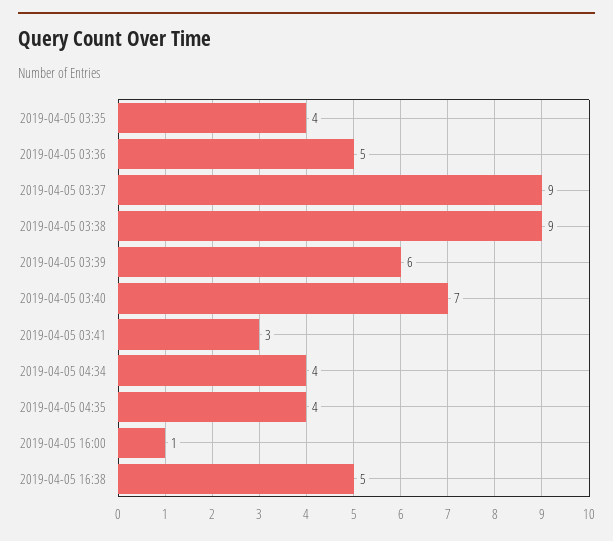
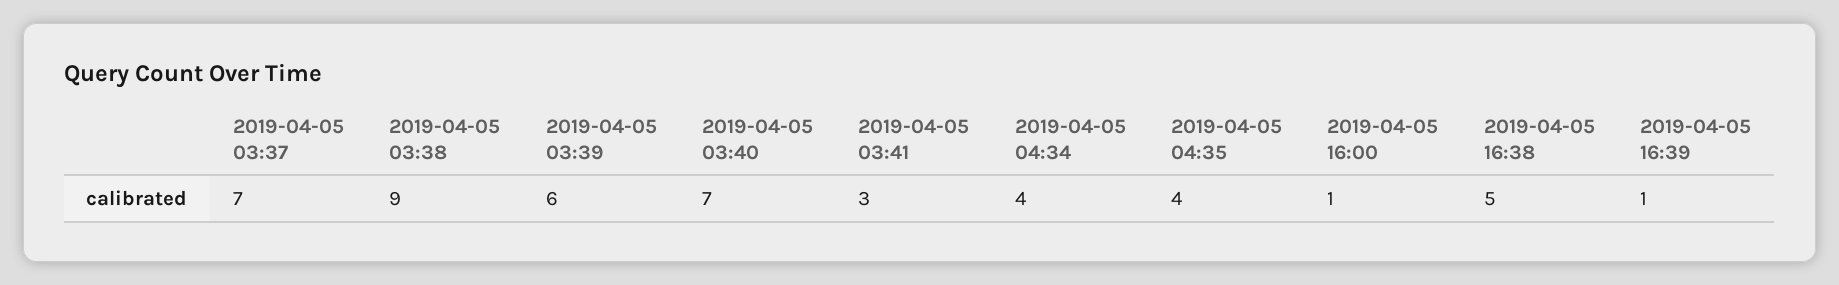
2019-04-05 03:35: 4 -> none
2019-04-05 03:36: 5 -> none
2019-04-05 03:37: 9 -> 7
2019-04-05 16:39: none -> 1

